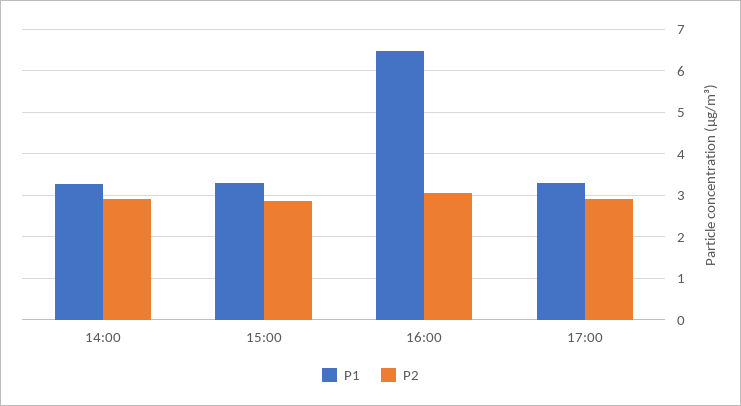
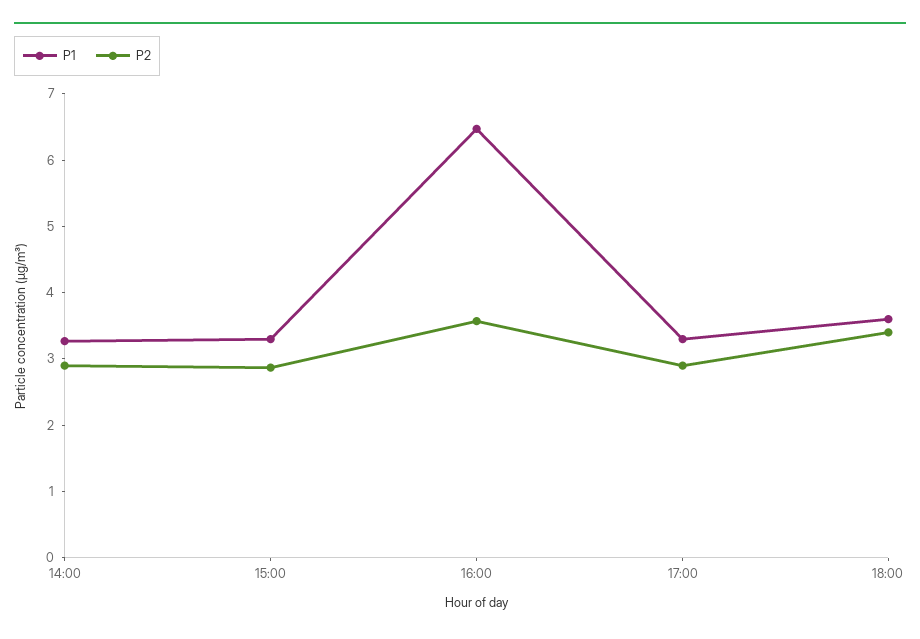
P2, 16:00: 3 -> 3.6
P1, 18:00: none -> 3.6
P2, 18:00: none -> 3.4

